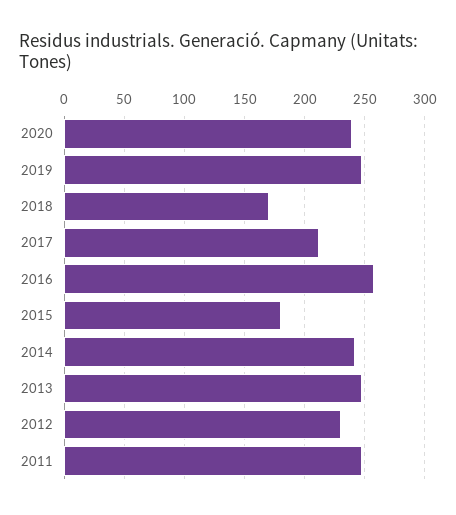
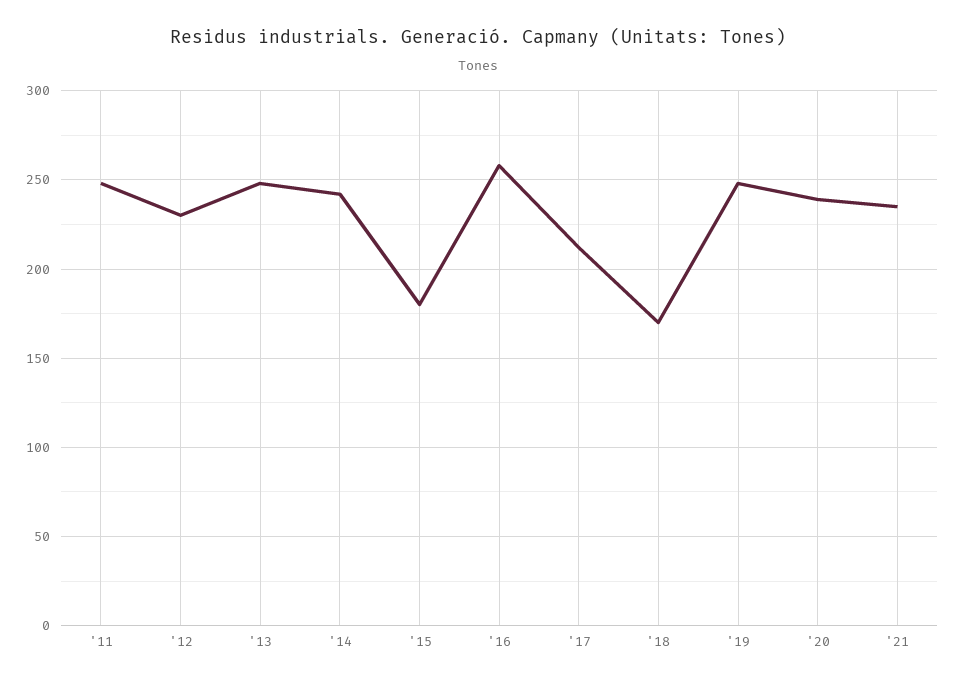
'21: none -> 235

